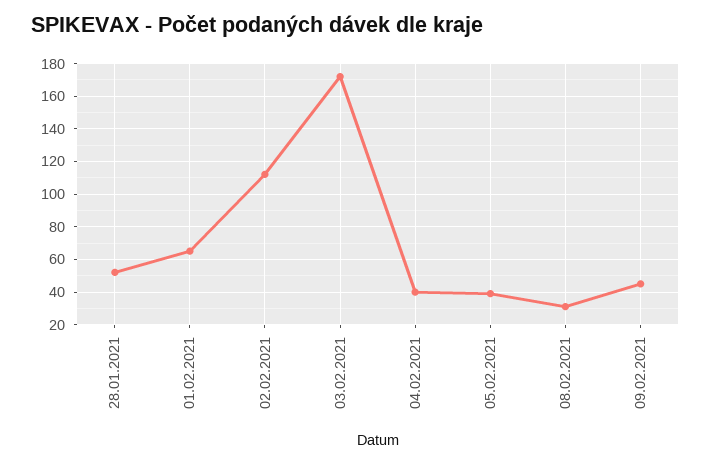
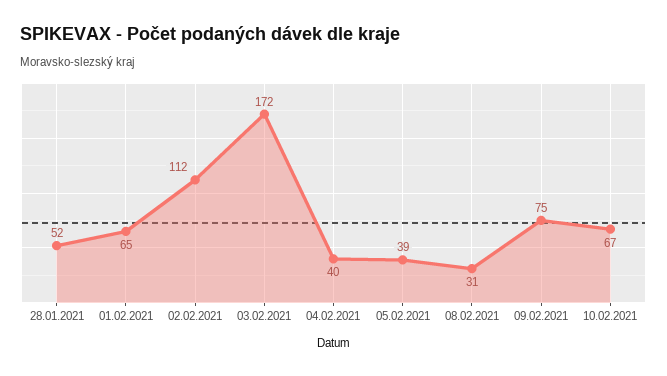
09.02.2021: 45 -> 75
10.02.2021: none -> 67

